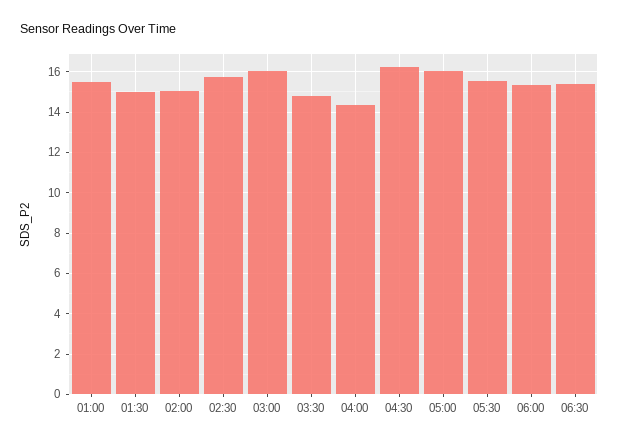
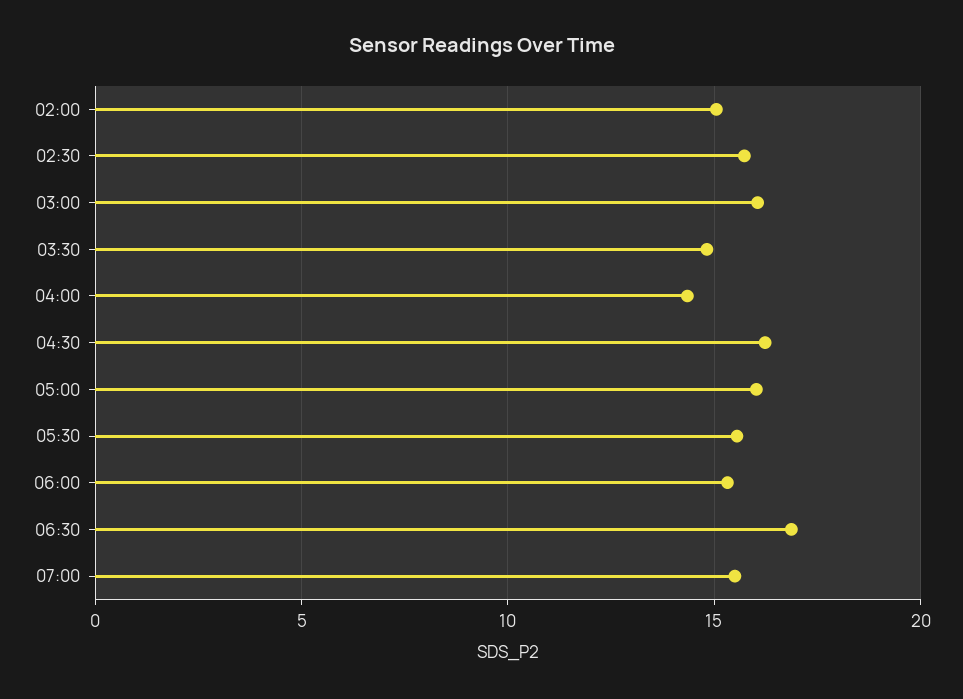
01:00: 15.5 -> none
01:30: 15 -> none
06:30: 15.5 -> 17
07:00: none -> 15.5

